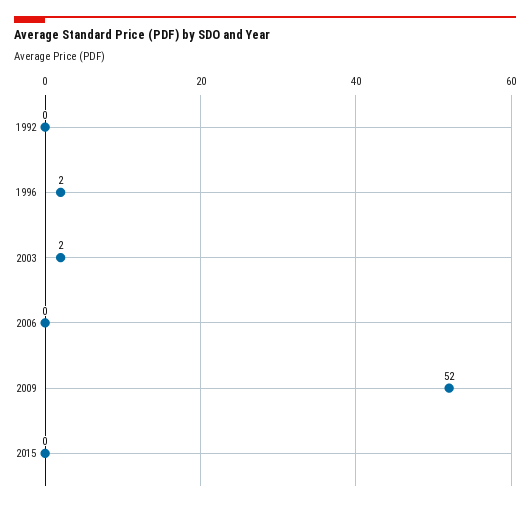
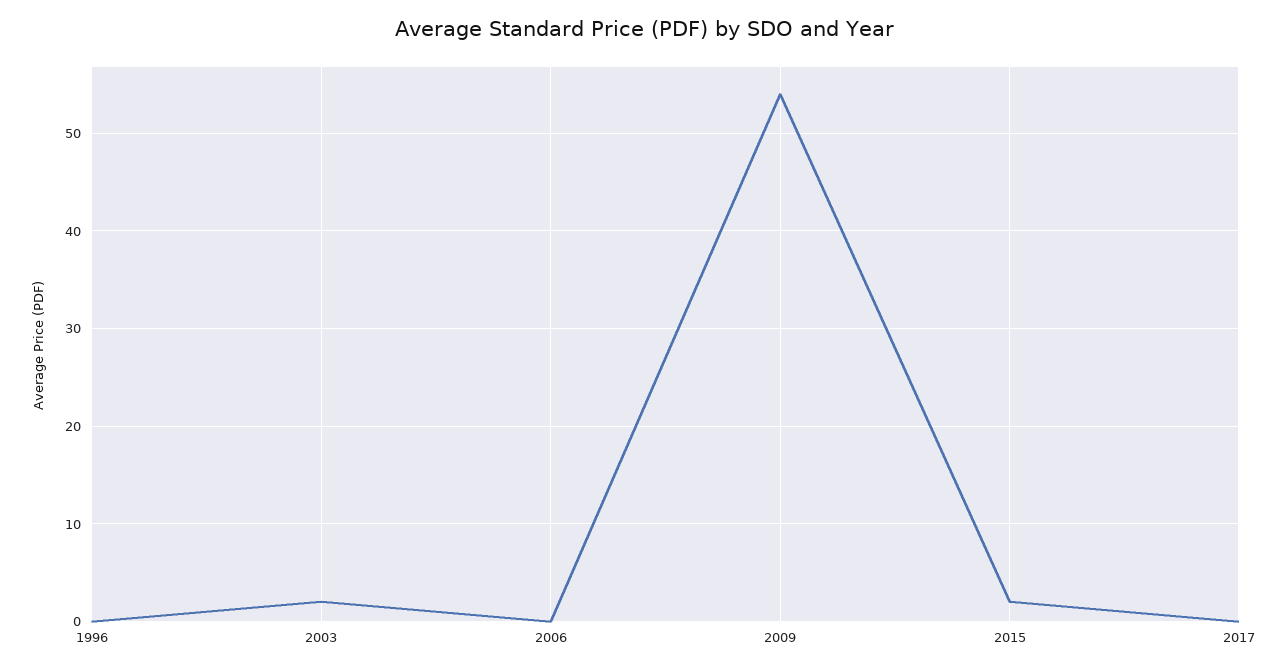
1992: 0 -> none
1996: 2 -> 0
2009: 52 -> 54
2015: 0 -> 2
2017: none -> 0

